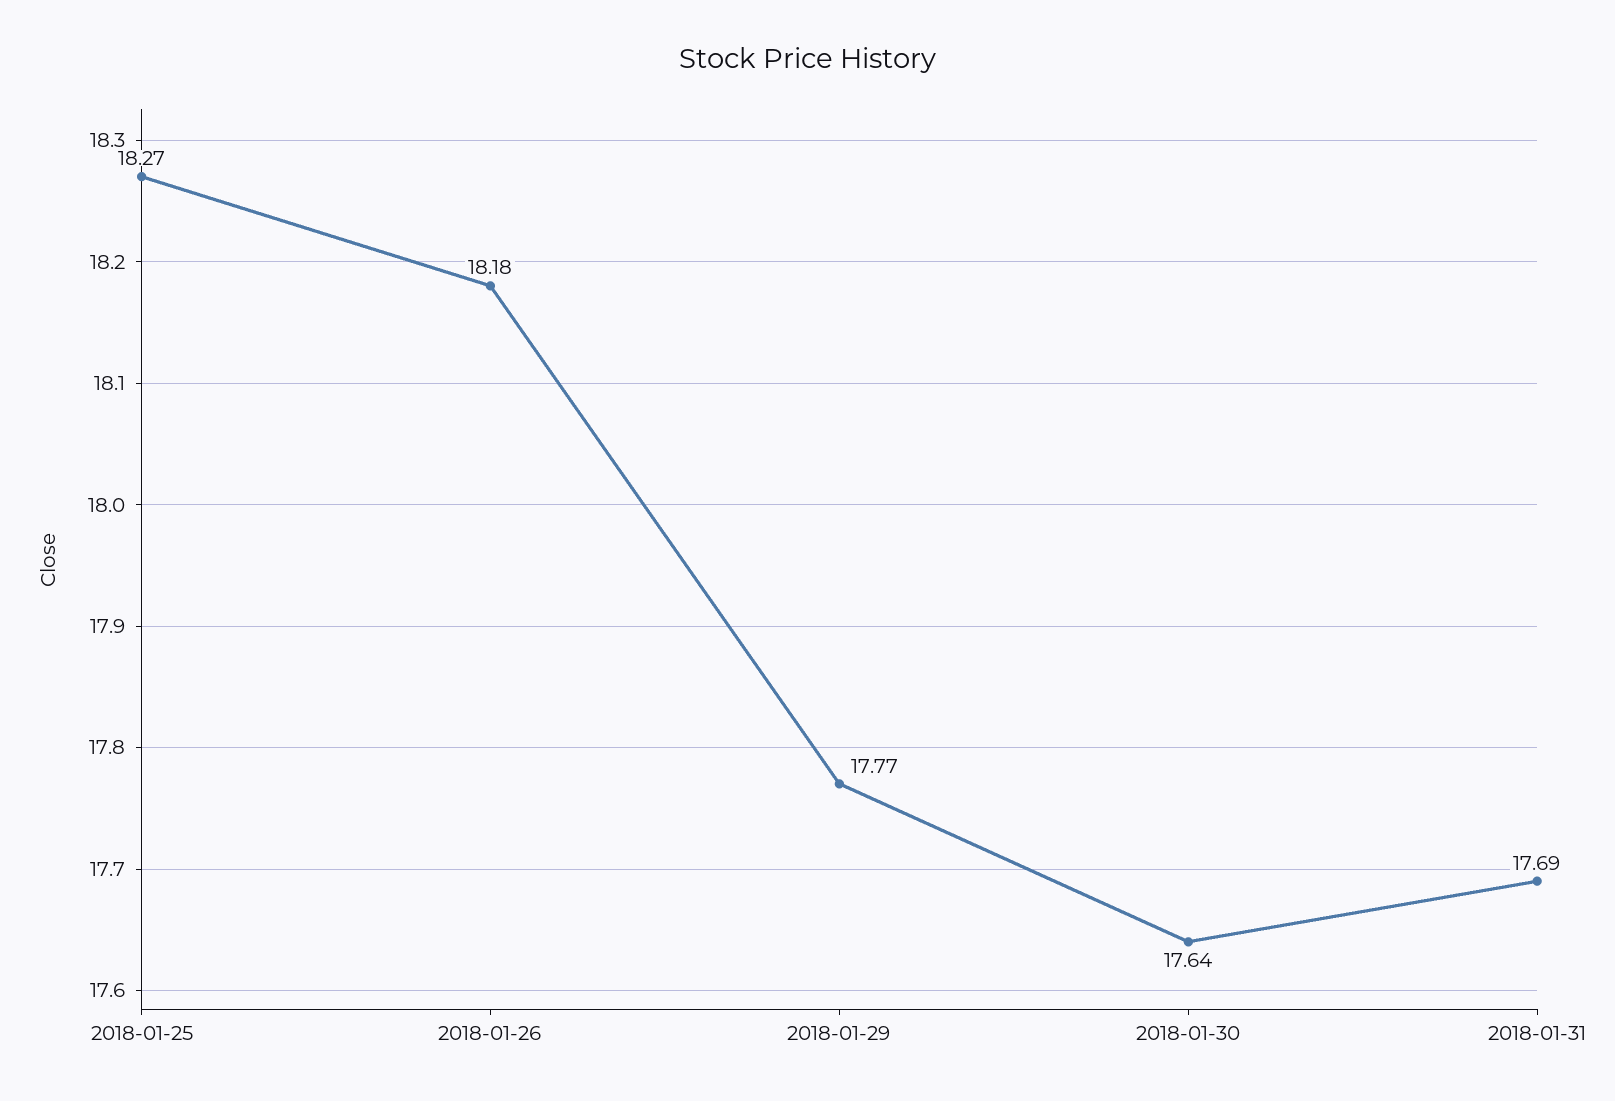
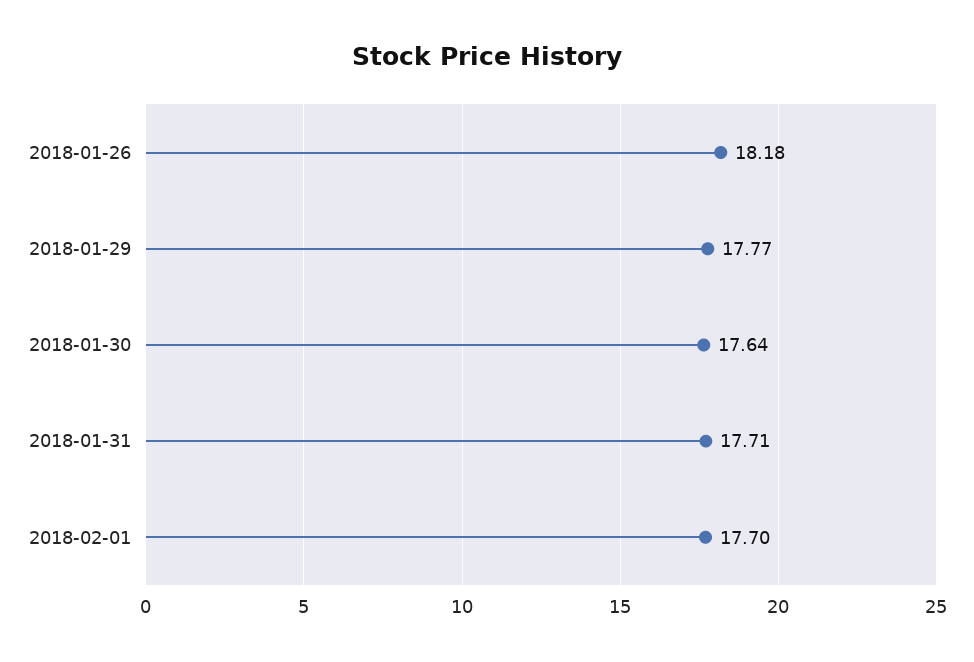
2018-01-25: 18.27 -> none
2018-01-31: 17.69 -> 17.71
2018-02-01: none -> 17.7

